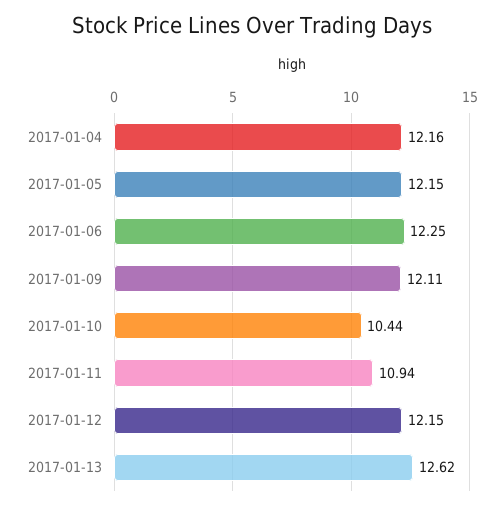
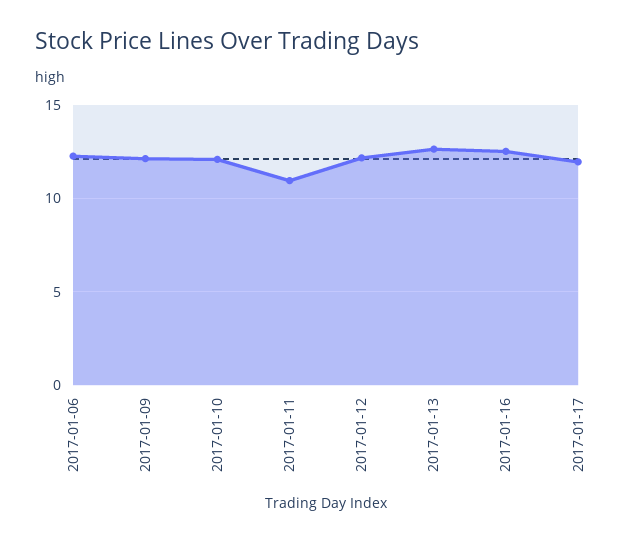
2017-01-04: 12.16 -> none
2017-01-05: 12.15 -> none
2017-01-10: 10.44 -> 12
2017-01-16: none -> 12.5
2017-01-17: none -> 12

